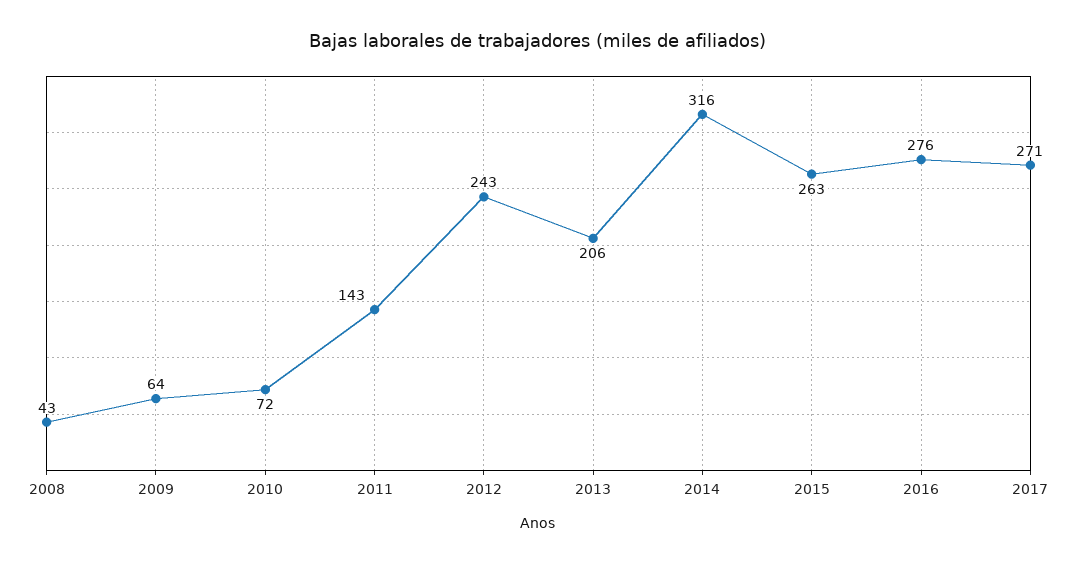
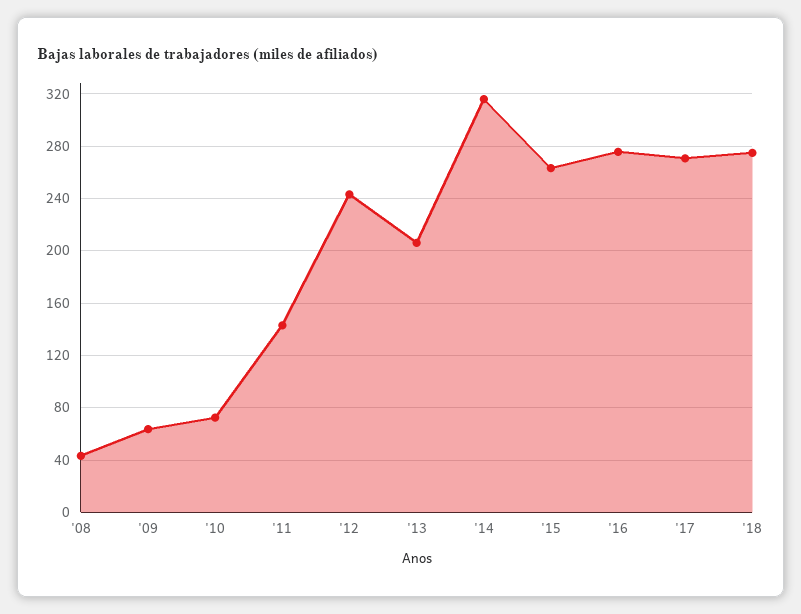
'18: none -> 275

